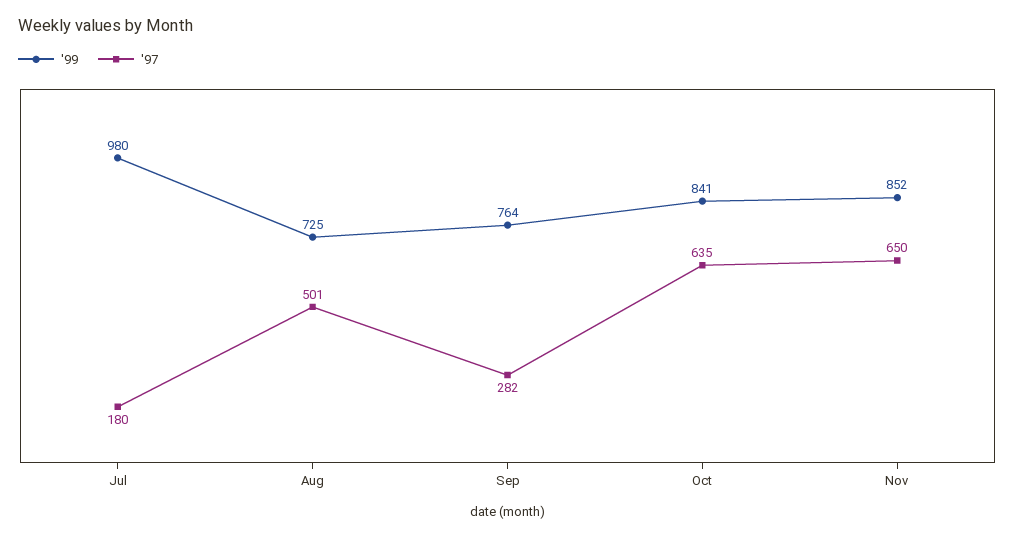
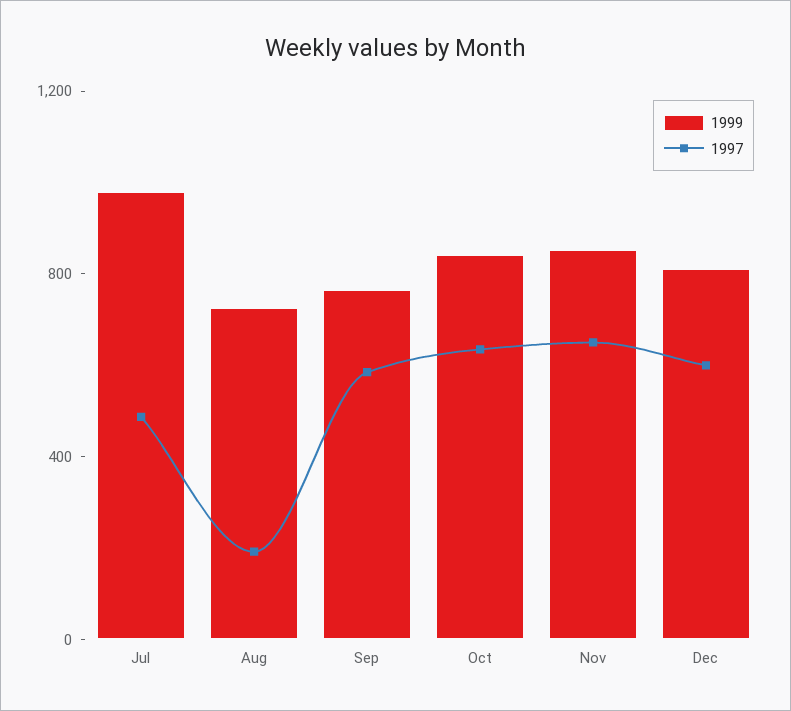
'97, Jul: 180 -> 500
'97, Aug: 501 -> 200
'97, Sep: 282 -> 600
'99, Dec: none -> 800
'97, Dec: none -> 600

